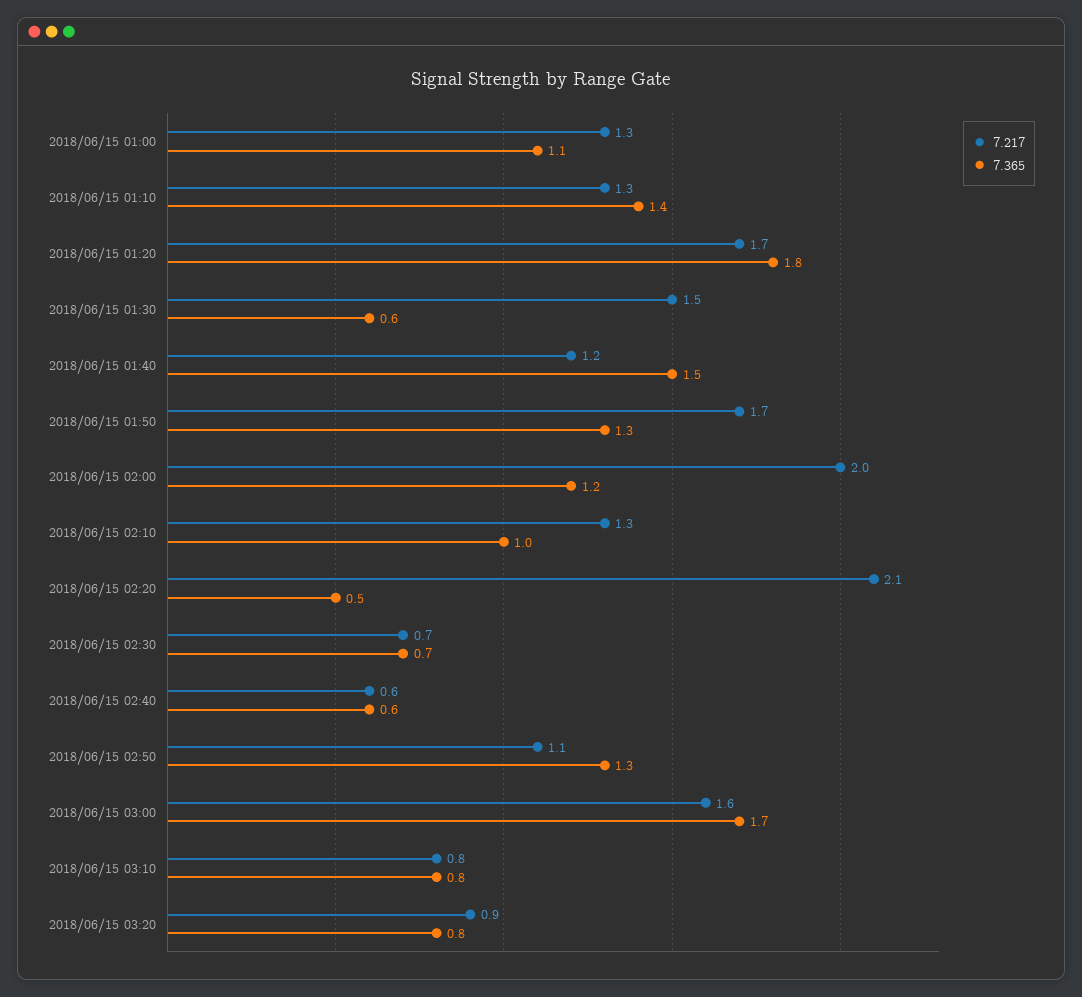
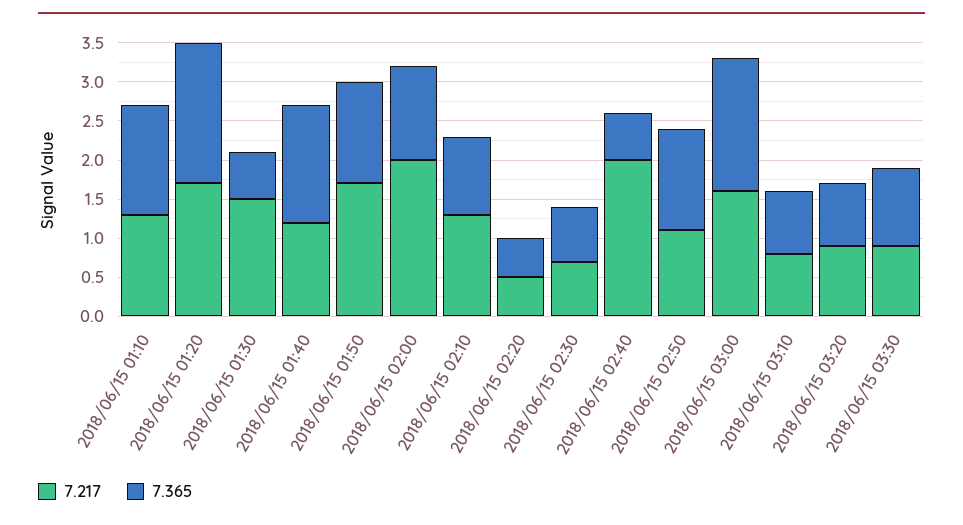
7.217, 2018/06/15 01:00: 1.3 -> none
7.365, 2018/06/15 01:00: 1.1 -> none
7.217, 2018/06/15 02:20: 2.1 -> 0.5
7.217, 2018/06/15 02:40: 0.6 -> 2
7.217, 2018/06/15 03:30: none -> 1
7.365, 2018/06/15 03:30: none -> 1

